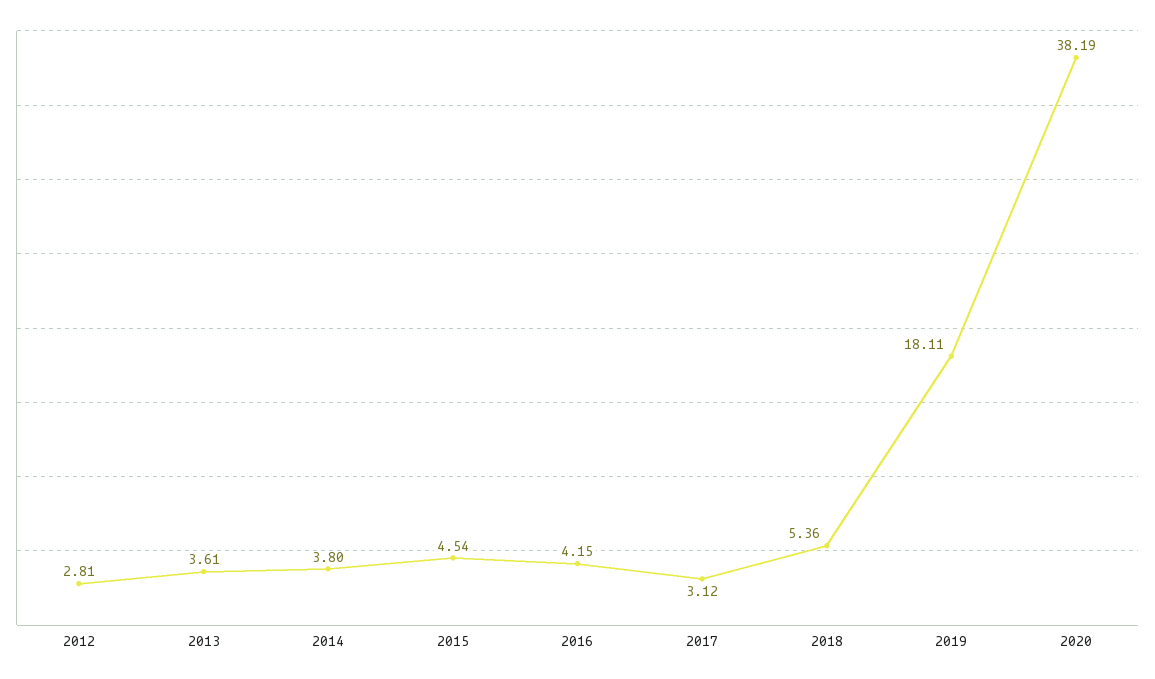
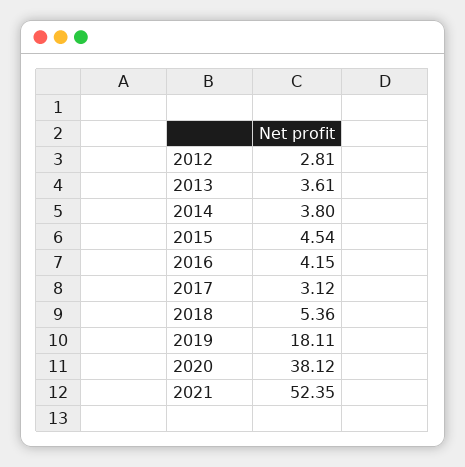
2020: 38.19 -> 38.12
2021: none -> 52.35

